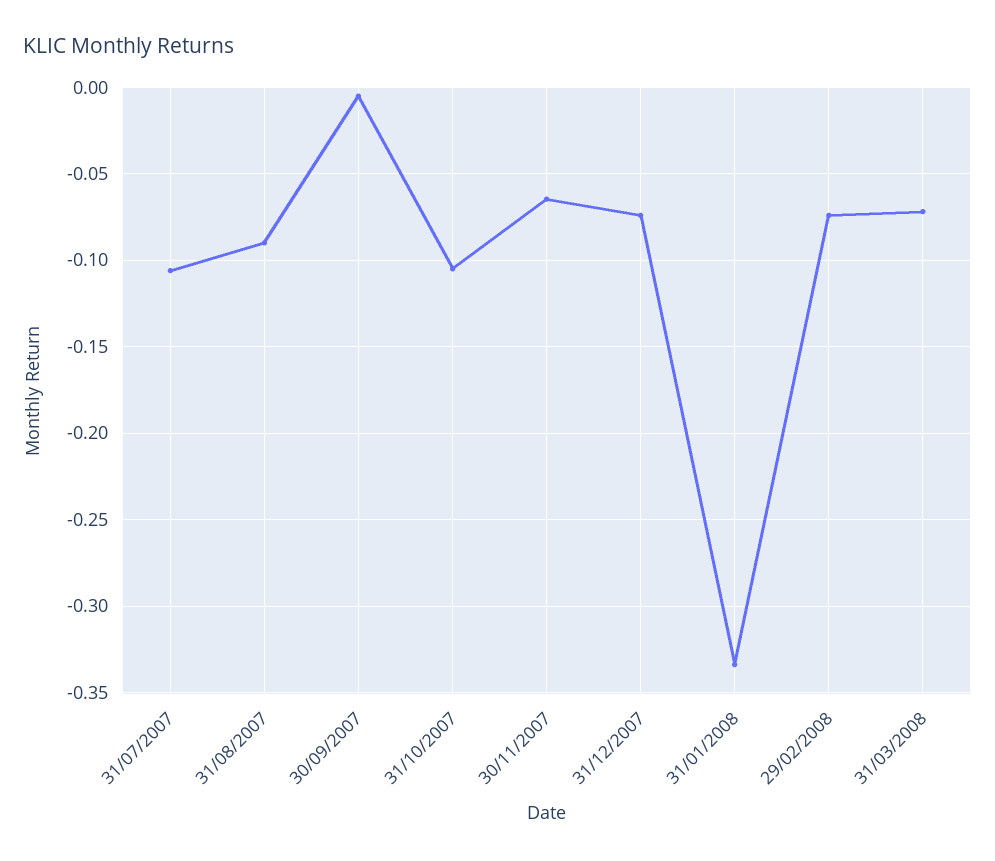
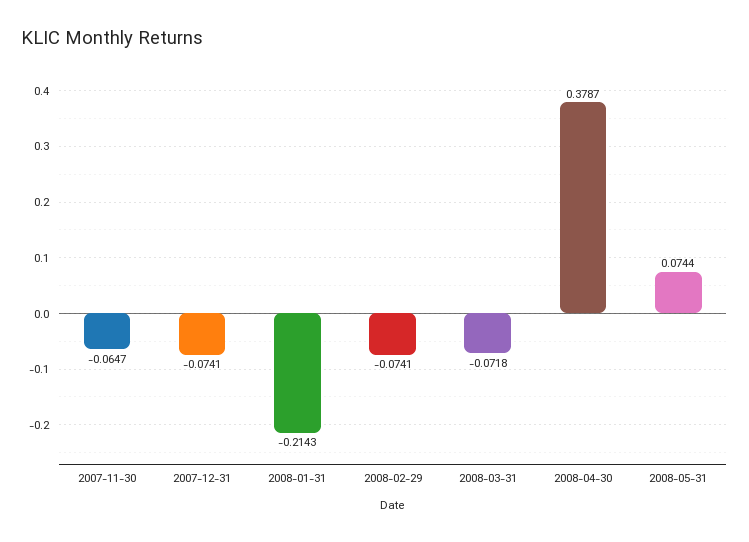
31/07/2007: -0.105 -> none
31/08/2007: -0.09 -> none
30/09/2007: -0.005 -> none
31/10/2007: -0.105 -> none
31/01/2008: -0.335 -> -0.2143
2008-04-30: none -> 0.3787
2008-05-31: none -> 0.0744

